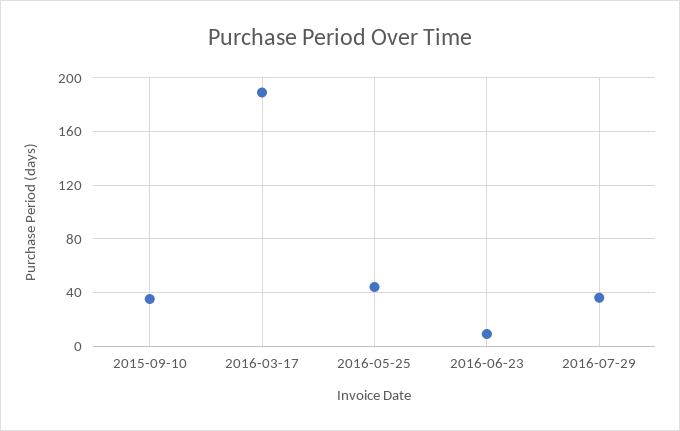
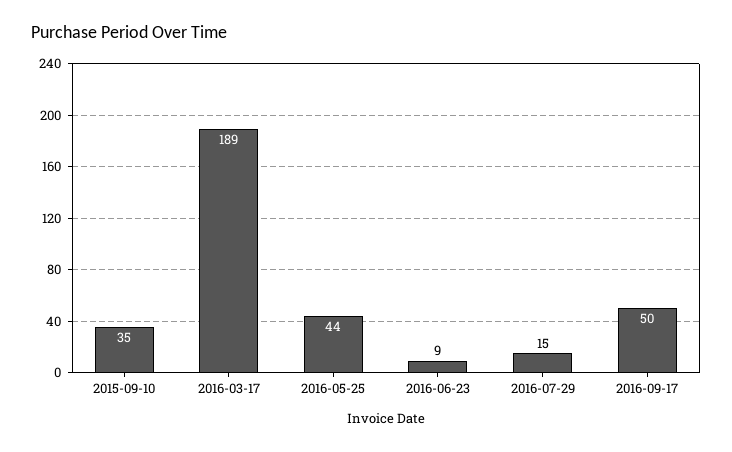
2016-07-29: 35 -> 15
2016-09-17: none -> 50

